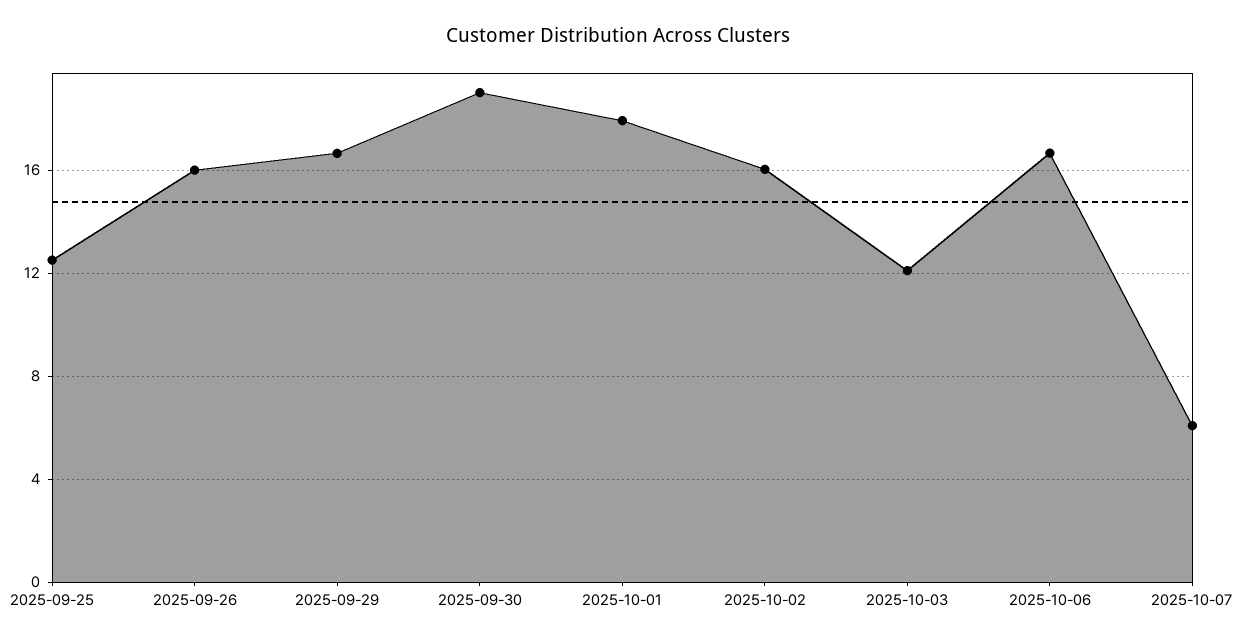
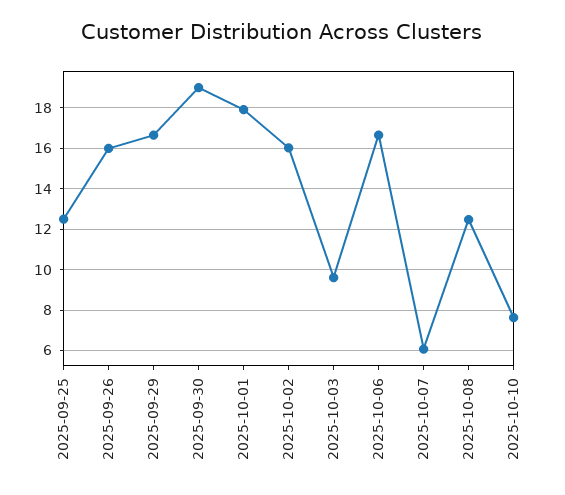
2025-10-03: 12 -> 9.5
2025-10-08: none -> 12.5
2025-10-10: none -> 7.5

